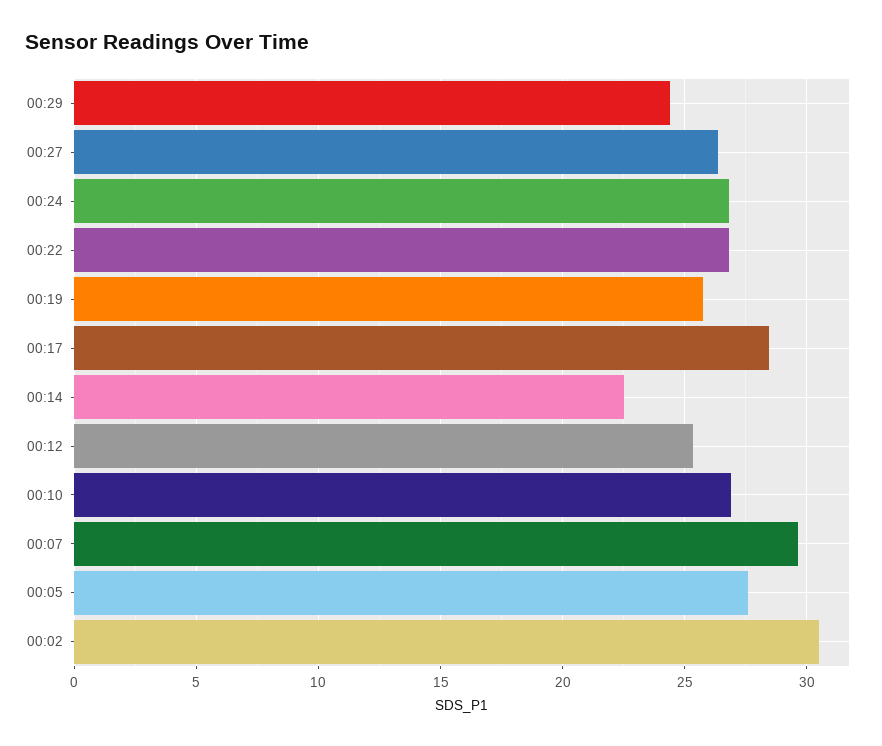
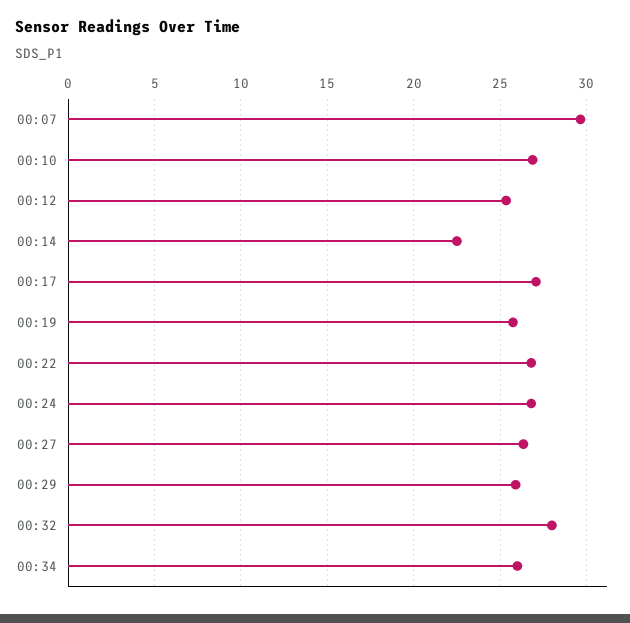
00:29: 24.5 -> 26
00:17: 28.5 -> 27
00:05: 27.5 -> none
00:02: 30.5 -> none
00:32: none -> 28
00:34: none -> 26

